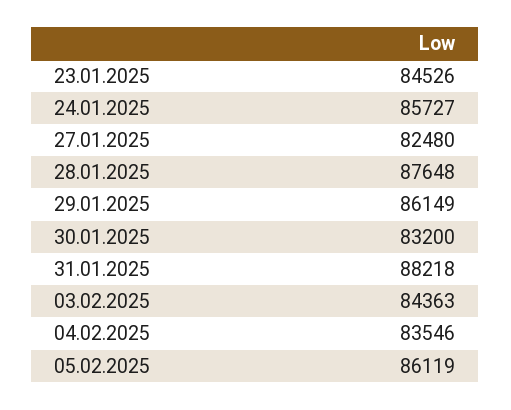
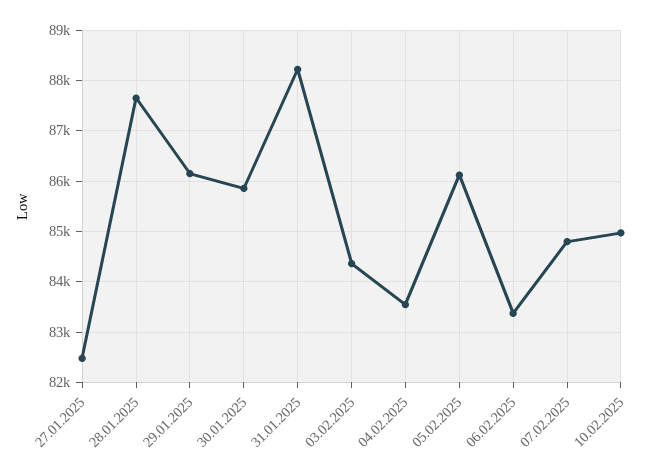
23.01.2025: 84526 -> none
24.01.2025: 85727 -> none
30.01.2025: 83200 -> 85800
06.02.2025: none -> 83400
07.02.2025: none -> 84800
10.02.2025: none -> 85000

